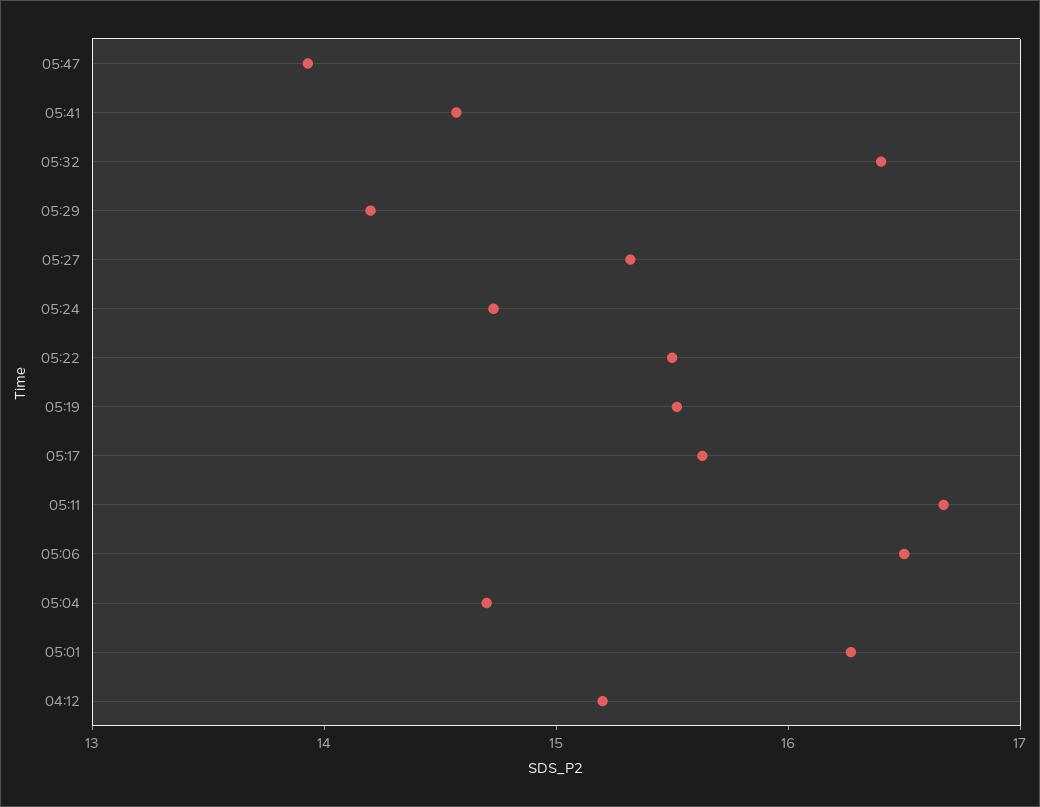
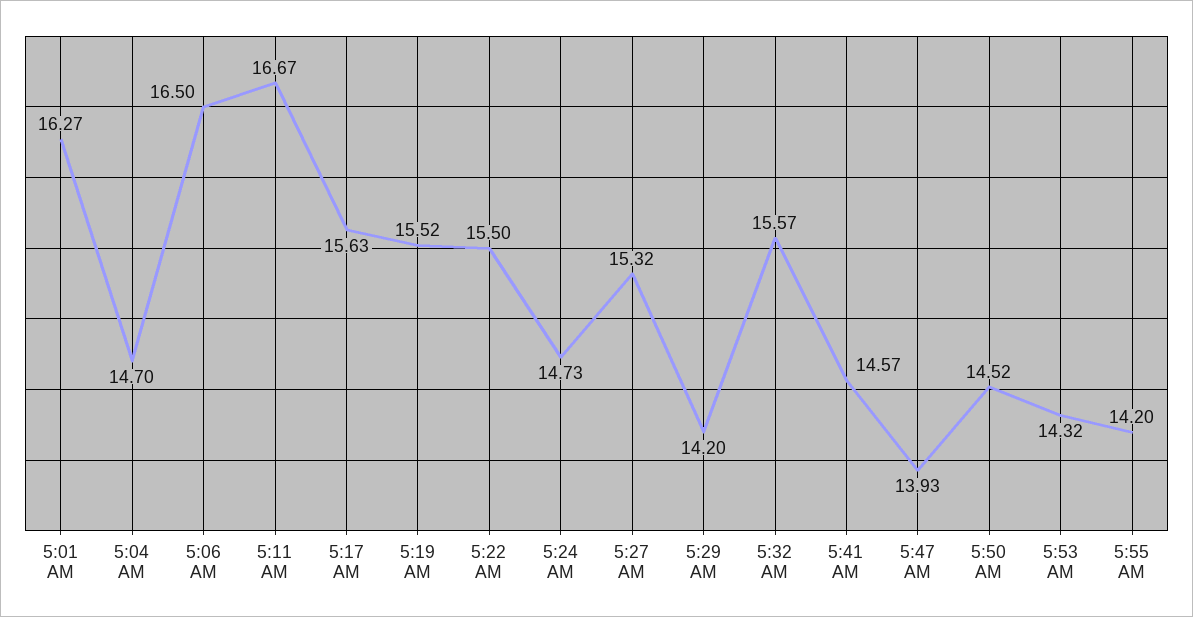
05:32: 16.4 -> 15.57
04:12: 15.2 -> none
5:50 AM: none -> 14.52
5:53 AM: none -> 14.32
5:55 AM: none -> 14.2

